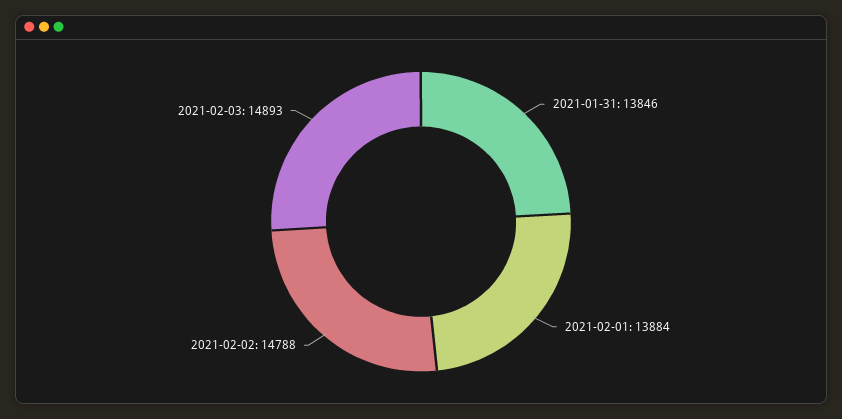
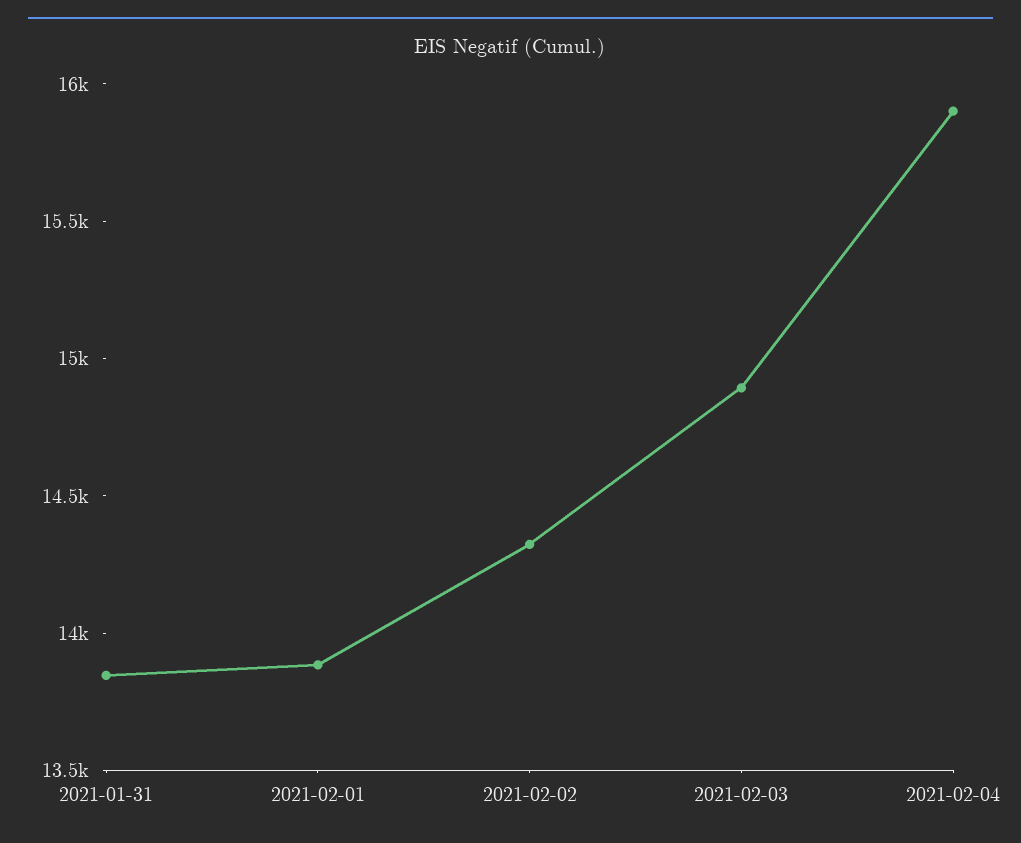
2021-02-02: 14788 -> 14300
2021-02-04: none -> 15900

